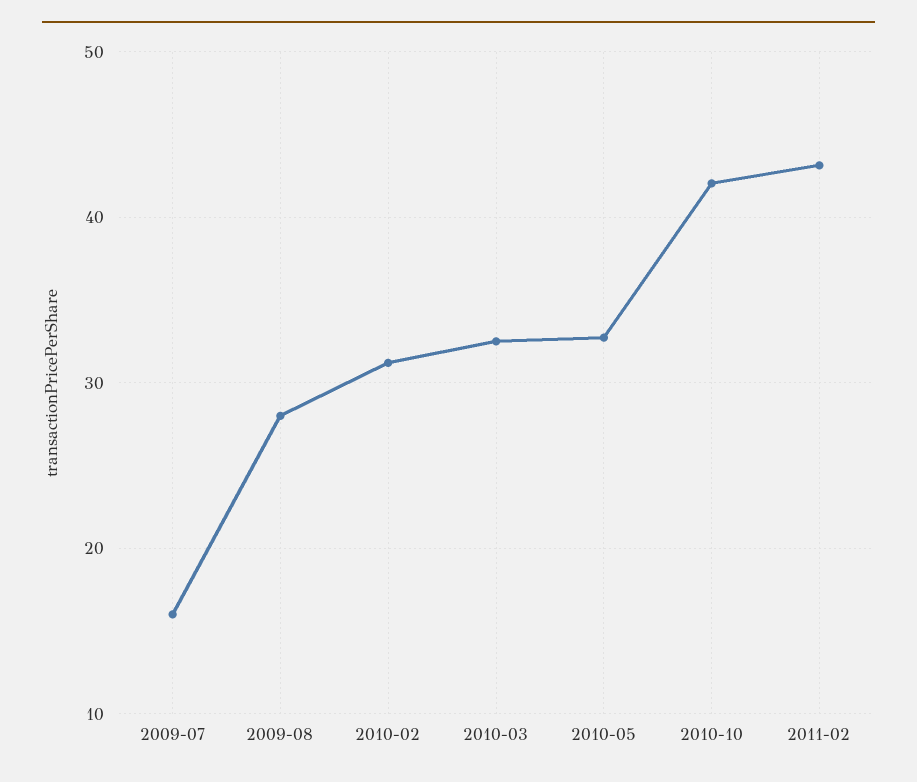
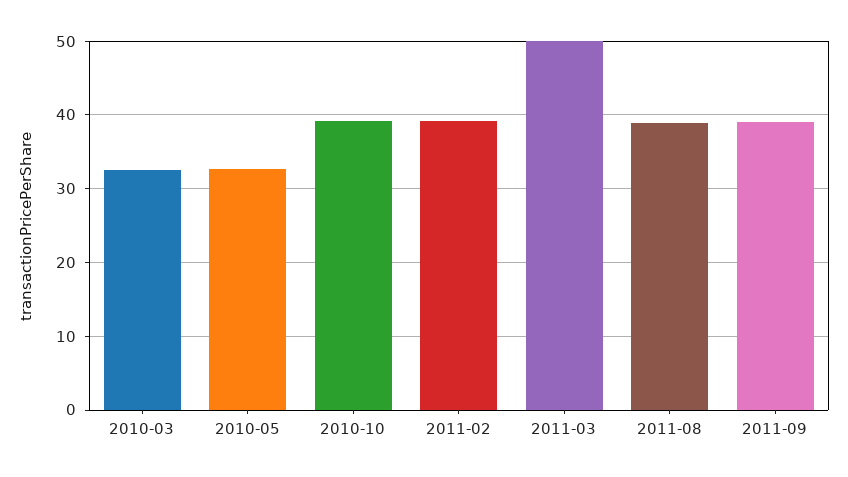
2009-07: 16 -> none
2009-08: 28 -> none
2010-02: 31 -> none
2010-10: 42 -> 39
2011-02: 43 -> 39
2011-03: none -> 50
2011-08: none -> 39
2011-09: none -> 39

